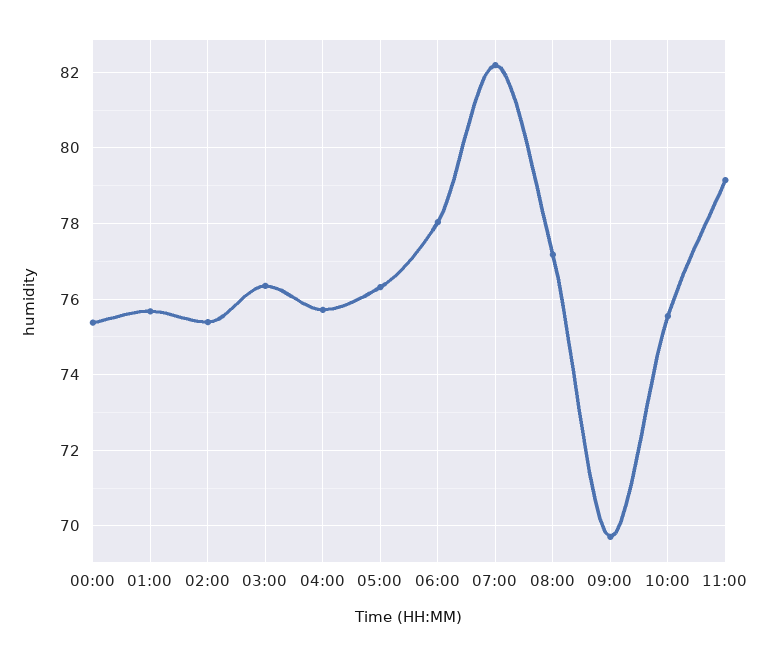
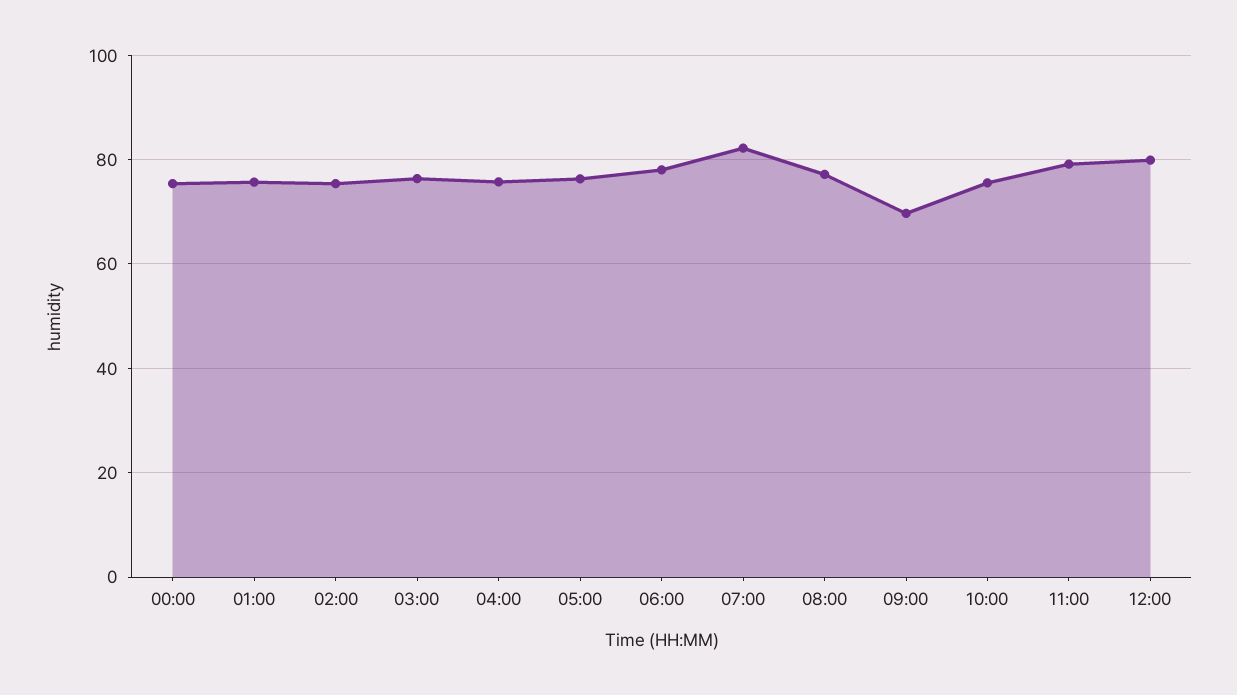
12:00: none -> 80

